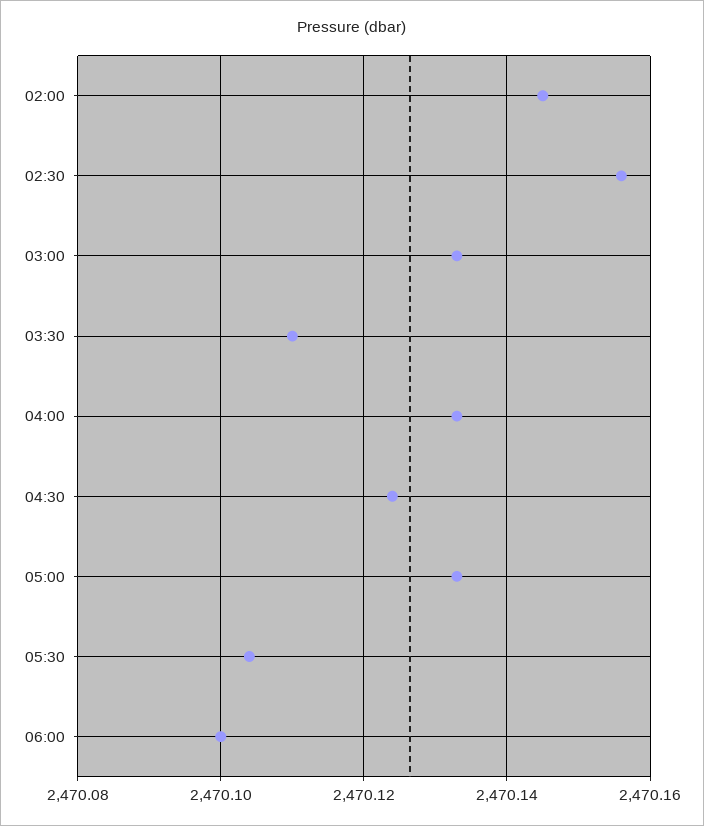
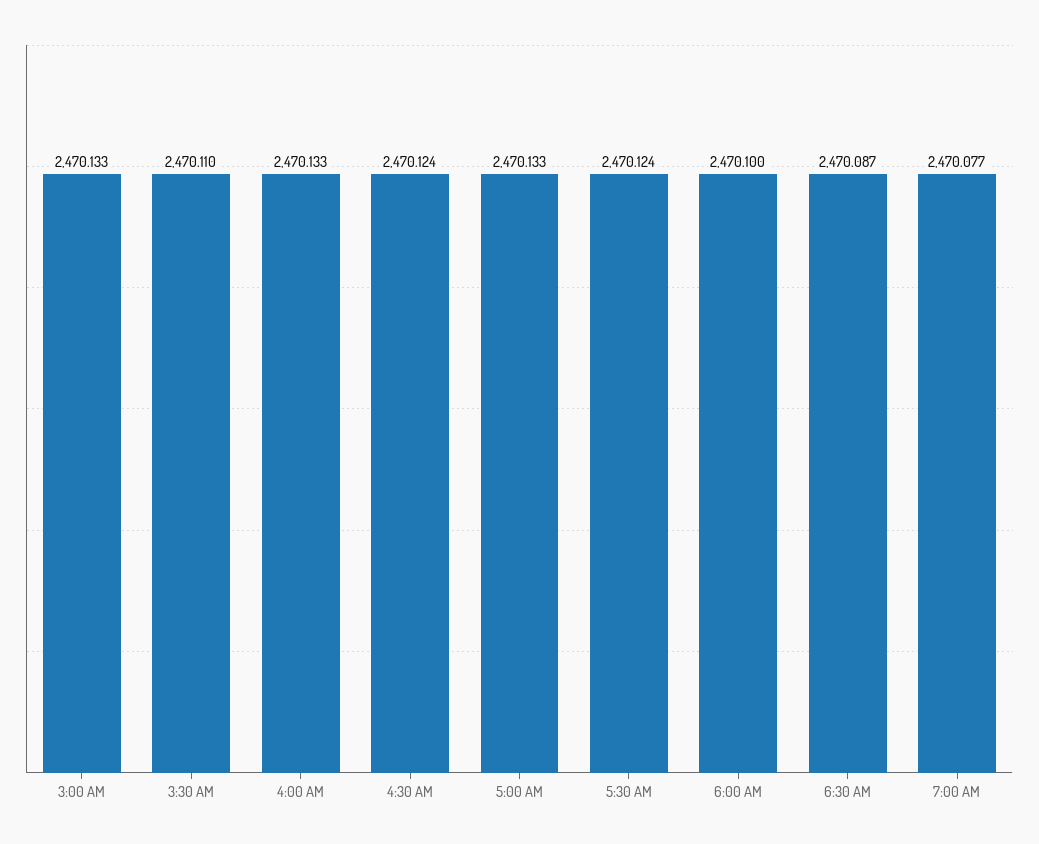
02:00: 2470.145 -> none
02:30: 2470.155 -> none
05:30: 2470.105 -> 2470.124
6:30 AM: none -> 2470.087
7:00 AM: none -> 2470.077

